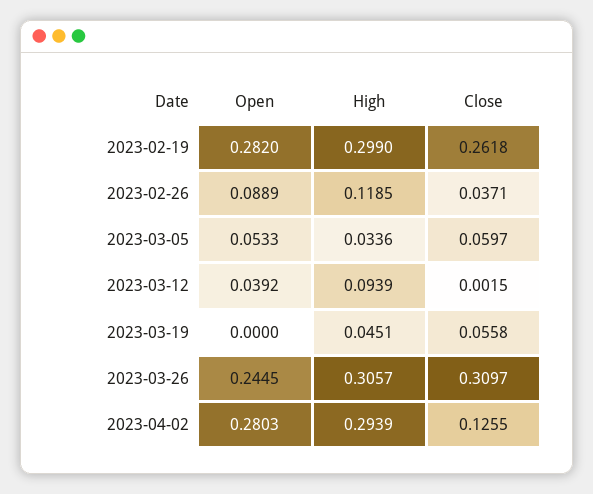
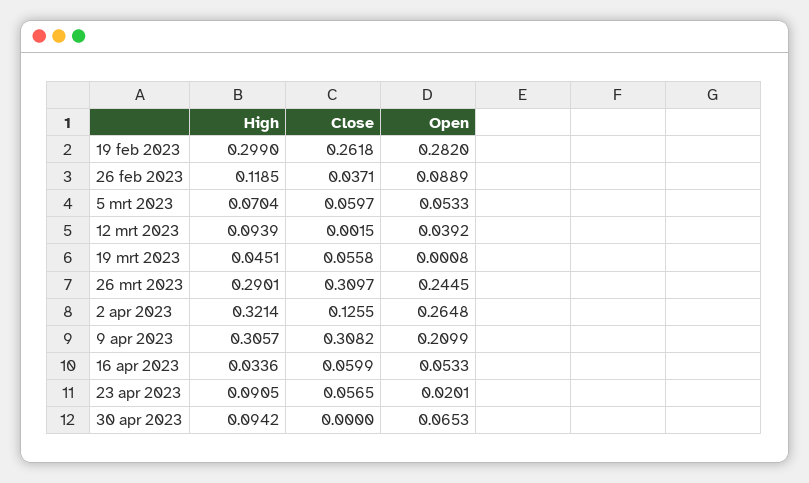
High, 2023-03-05: 0.0336 -> 0.0704
Open, 2023-03-19: 0 -> 0.0008
High, 2023-03-26: 0.3057 -> 0.2901
Open, 2023-04-02: 0.2803 -> 0.2648
High, 2023-04-02: 0.2939 -> 0.3214
High, 9 apr 2023: none -> 0.3057
Close, 9 apr 2023: none -> 0.3082
Open, 9 apr 2023: none -> 0.2099
High, 16 apr 2023: none -> 0.0336
Close, 16 apr 2023: none -> 0.0599
Open, 16 apr 2023: none -> 0.0533
High, 23 apr 2023: none -> 0.0905
Close, 23 apr 2023: none -> 0.0565
Open, 23 apr 2023: none -> 0.0201
High, 30 apr 2023: none -> 0.0942
Close, 30 apr 2023: none -> 0
Open, 30 apr 2023: none -> 0.0653

